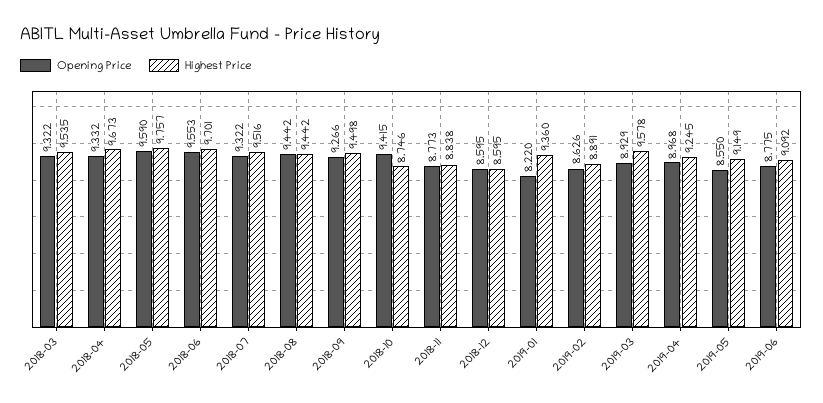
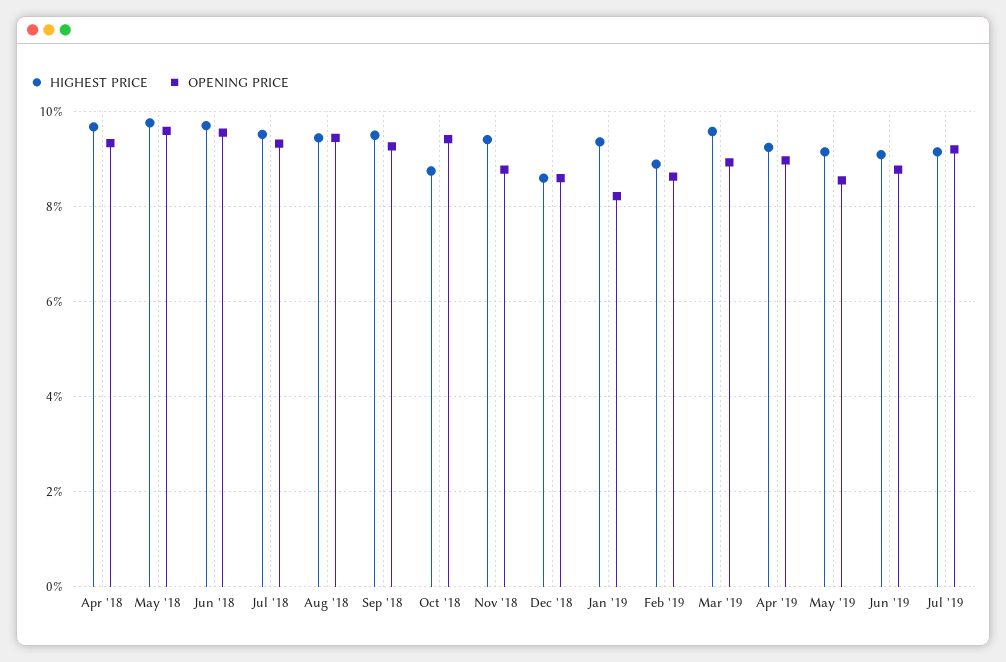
Opening Price, 2018-03: 9.322 -> none
Highest Price, 2018-03: 9.535 -> none
Highest Price, 2018-11: 8.838 -> 9.4
Highest Price, Jul '19: none -> 9.2
Opening Price, Jul '19: none -> 9.2

